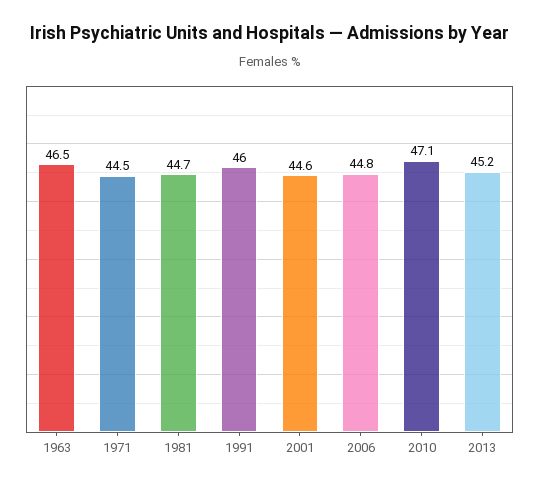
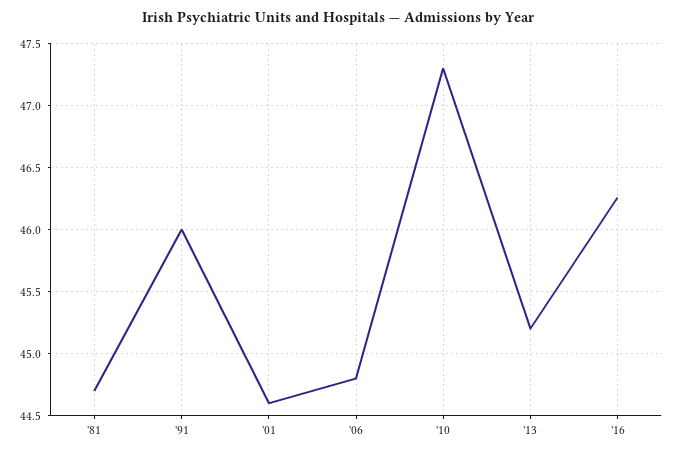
1963: 46.5 -> none
1971: 44.5 -> none
2010: 47.1 -> 47.3
'16: none -> 46.25

